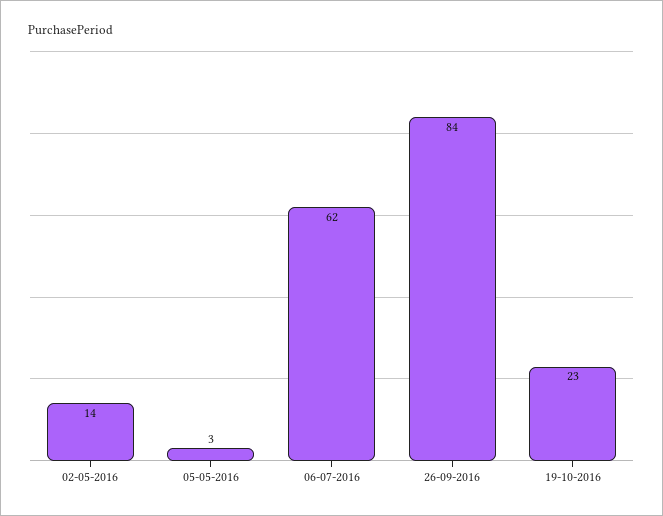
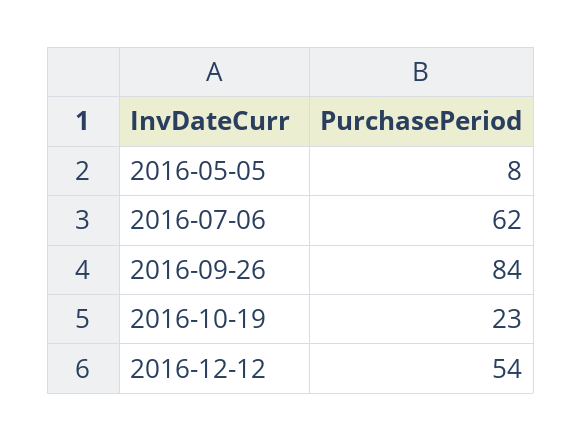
02-05-2016: 14 -> none
05-05-2016: 3 -> 8
2016-12-12: none -> 54

